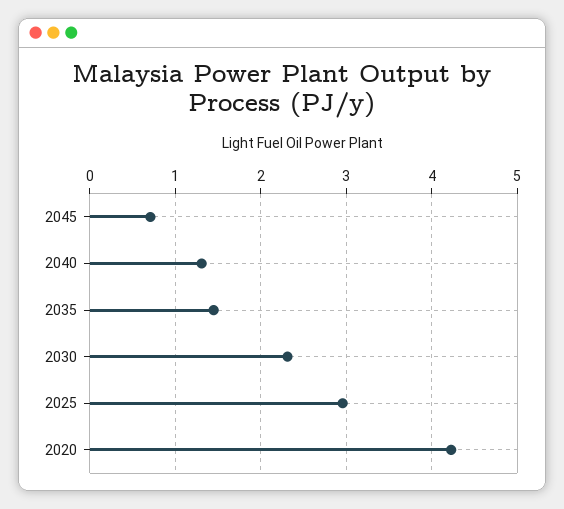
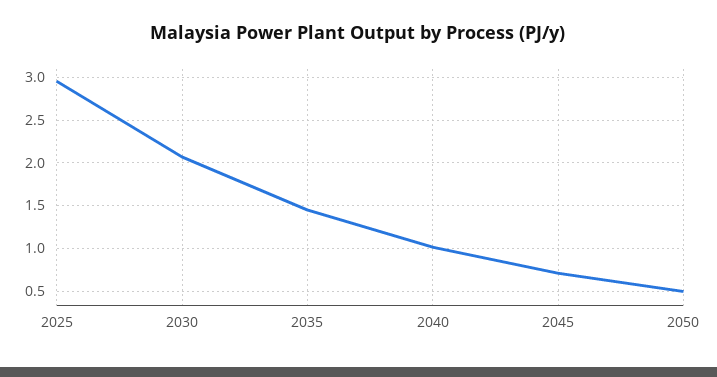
2040: 1.3 -> 1
2030: 2.3 -> 2.1
2020: 4.2 -> none
2050: none -> 0.5

